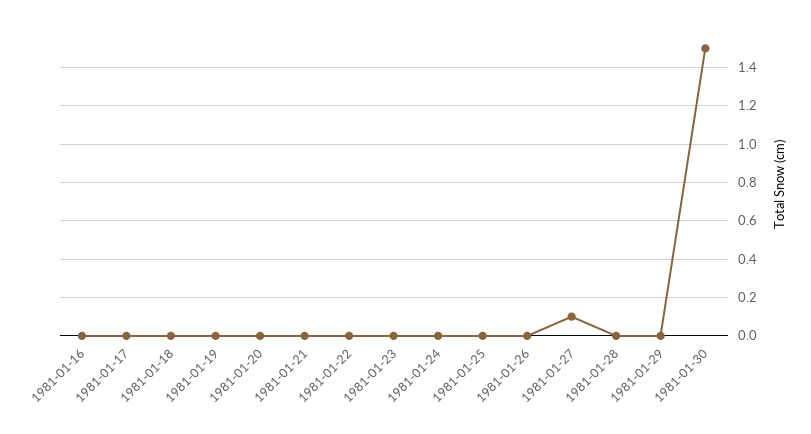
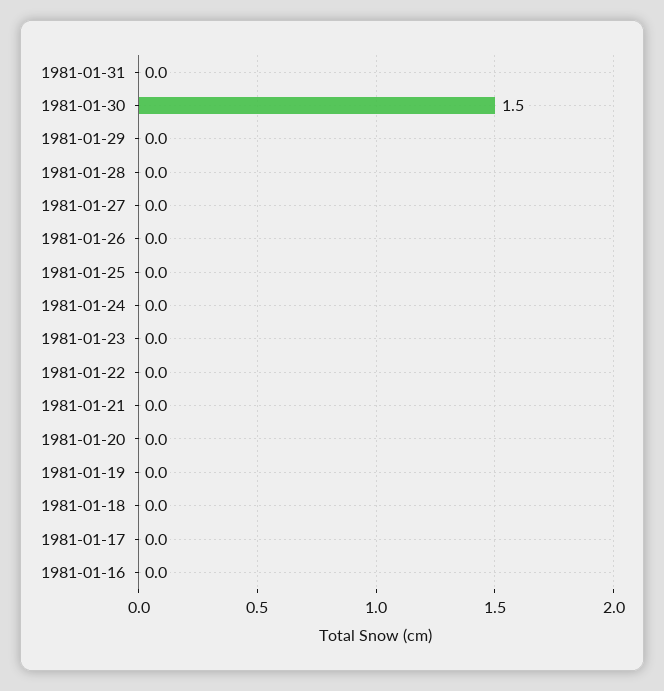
1981-01-27: 0.1 -> 0
1981-01-31: none -> 0

